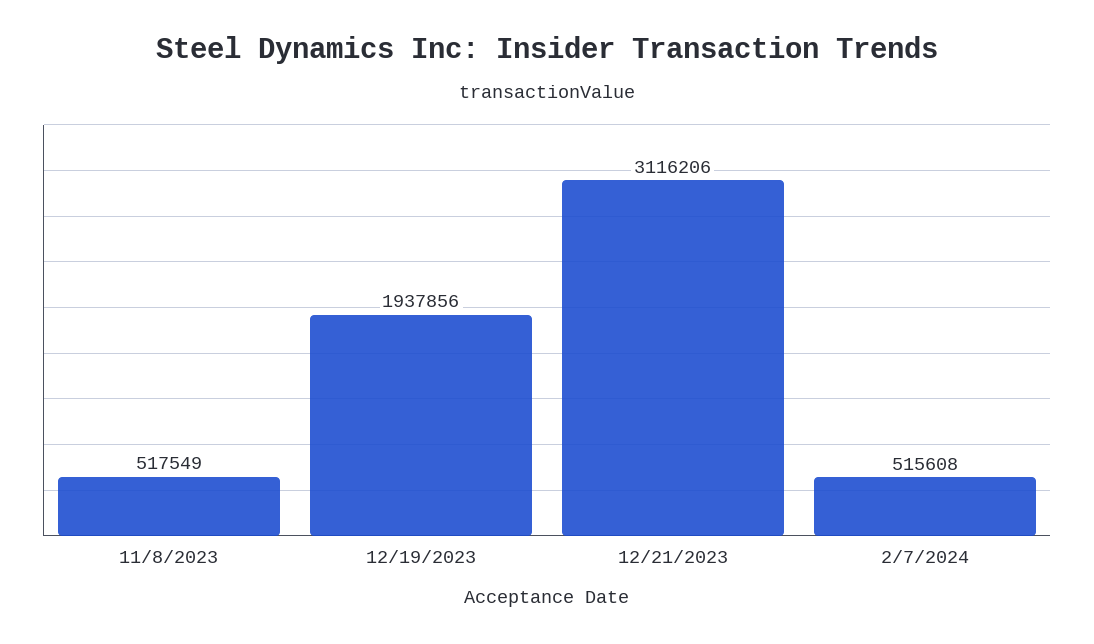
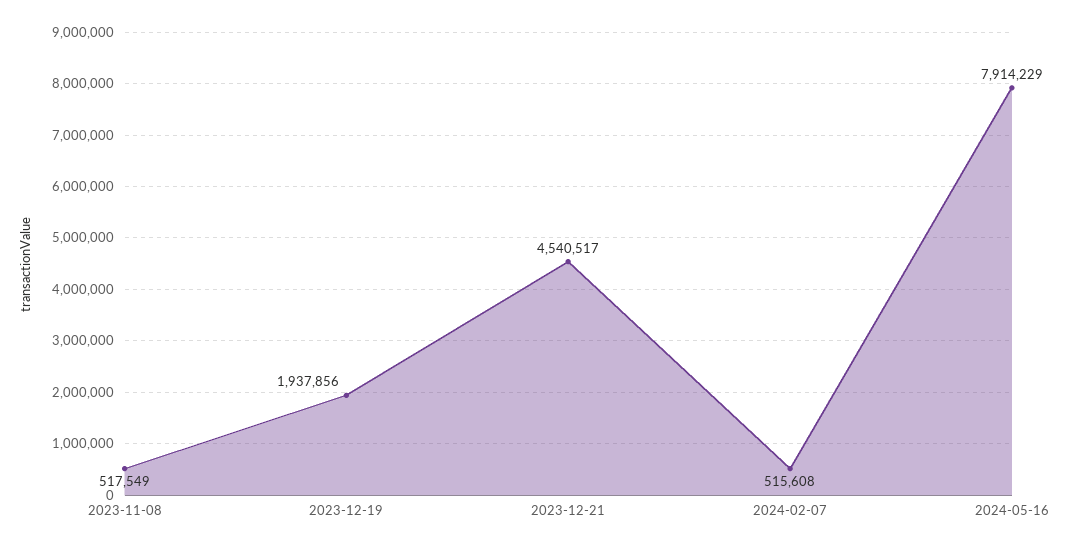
12/21/2023: 3116206 -> 4540517
2024-05-16: none -> 7914229

